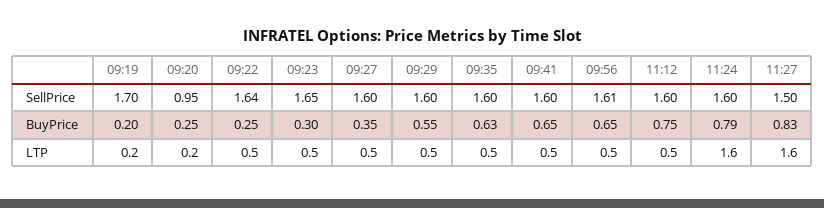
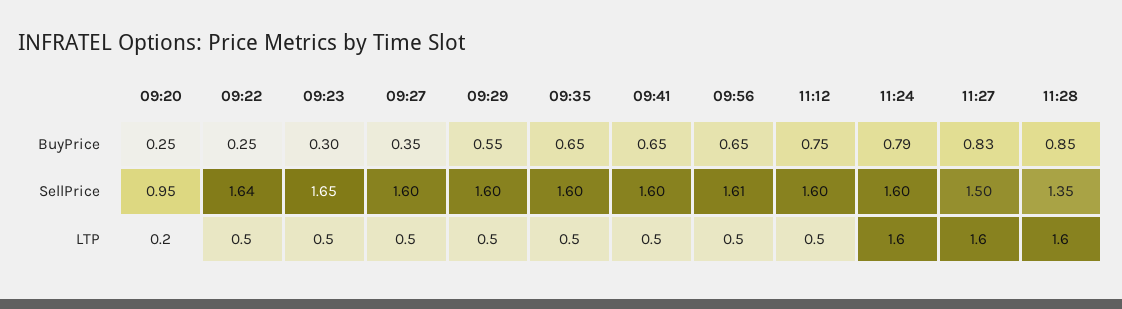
09:19, SellPrice: 1.7 -> none
09:19, BuyPrice: 0.2 -> none
09:35, BuyPrice: 0.63 -> 0.65
09:19, LTP: 0.2 -> none
11:28, BuyPrice: none -> 0.85
11:28, SellPrice: none -> 1.35
11:28, LTP: none -> 1.6

